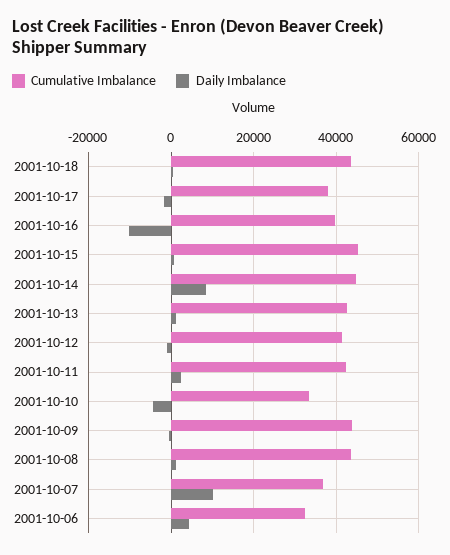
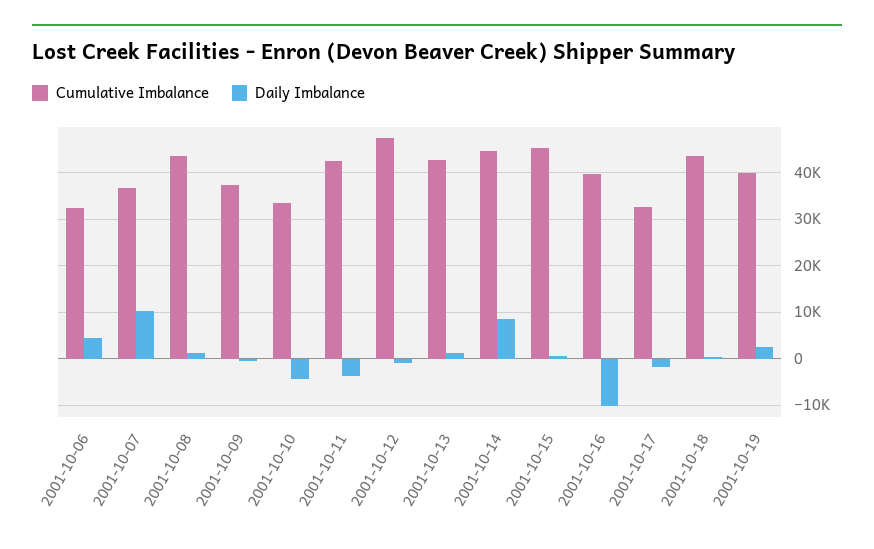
Cumulative Imbalance, 2001-10-17: 38000 -> 32000
Cumulative Imbalance, 2001-10-12: 42000 -> 48000
Daily Imbalance, 2001-10-11: 2000 -> -4000
Cumulative Imbalance, 2001-10-09: 44000 -> 38000
Cumulative Imbalance, 2001-10-19: none -> 40000
Daily Imbalance, 2001-10-19: none -> 2000

